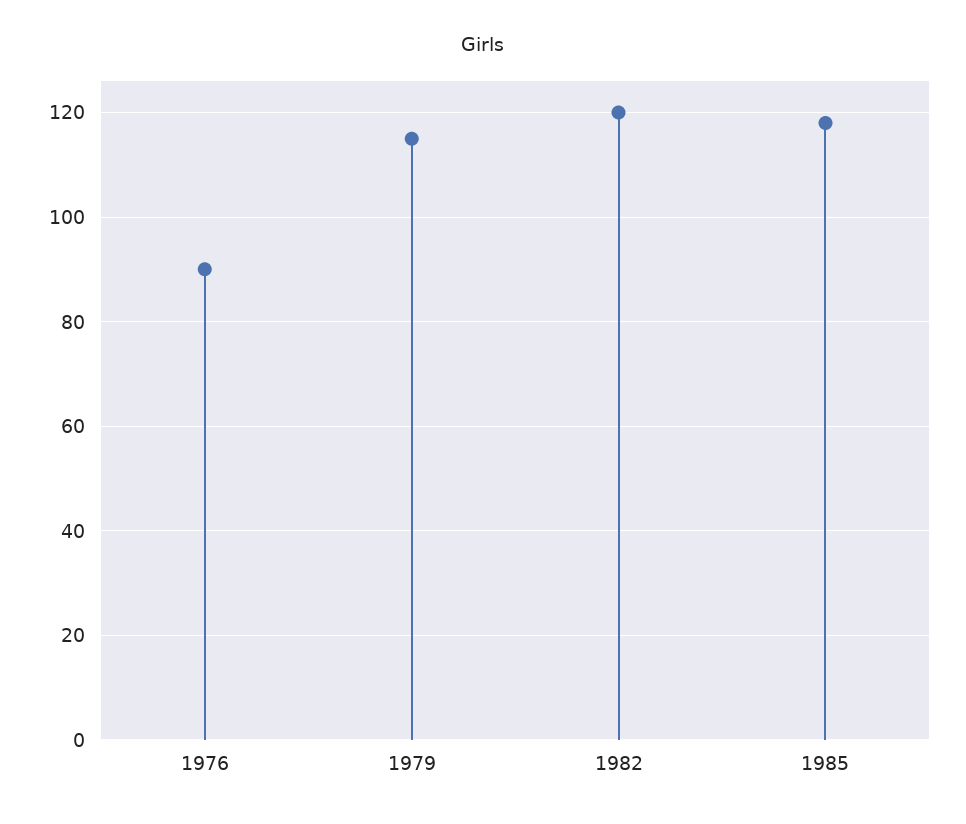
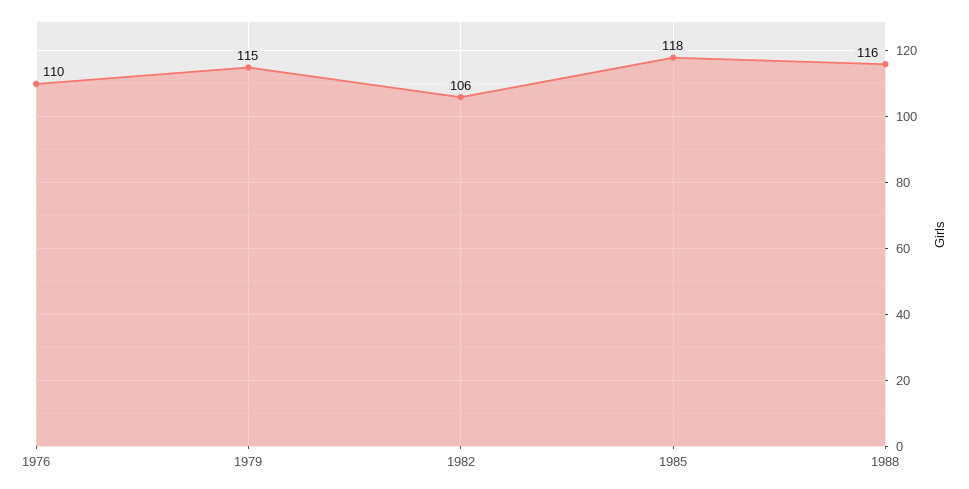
1976: 90 -> 110
1982: 120 -> 106
1988: none -> 116

